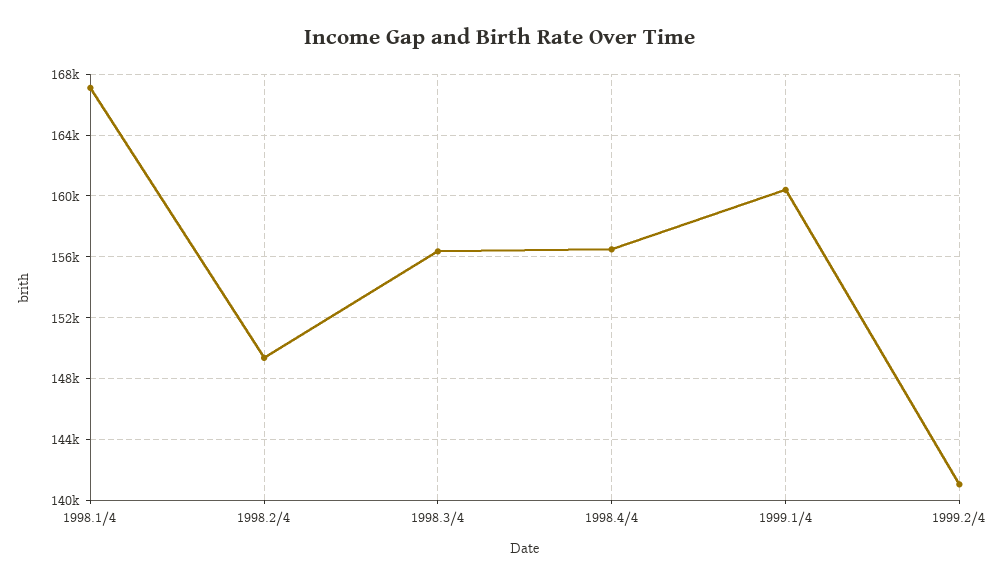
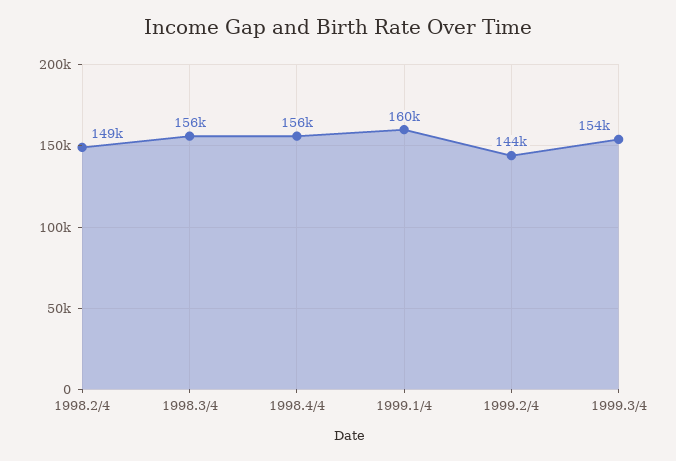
1998.1/4: 167000 -> none
1999.2/4: 141000 -> 144000
1999.3/4: none -> 154000

